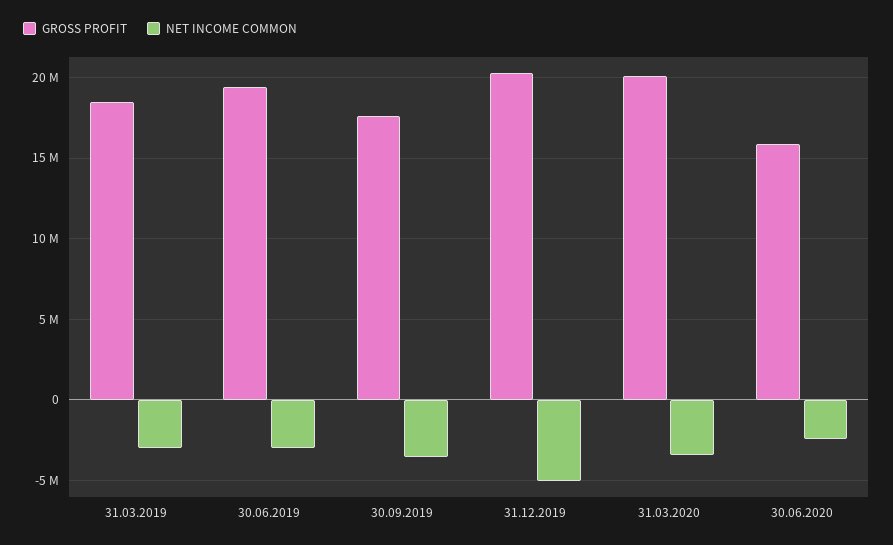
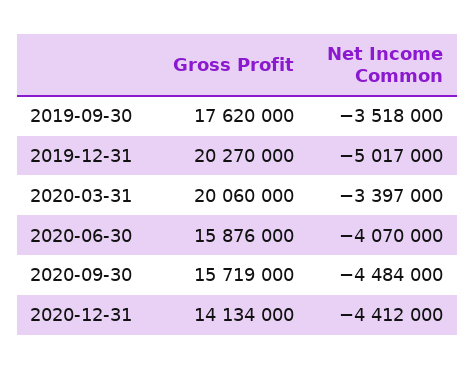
GROSS PROFIT, 31.03.2019: 18500000 -> none
NET INCOME COMMON, 31.03.2019: -3000000 -> none
GROSS PROFIT, 30.06.2019: 19500000 -> none
NET INCOME COMMON, 30.06.2019: -3000000 -> none
NET INCOME COMMON, 30.06.2020: -2500000 -> -4070000
GROSS PROFIT, 2020-09-30: none -> 15719000
NET INCOME COMMON, 2020-09-30: none -> -4484000
GROSS PROFIT, 2020-12-31: none -> 14134000
NET INCOME COMMON, 2020-12-31: none -> -4412000

